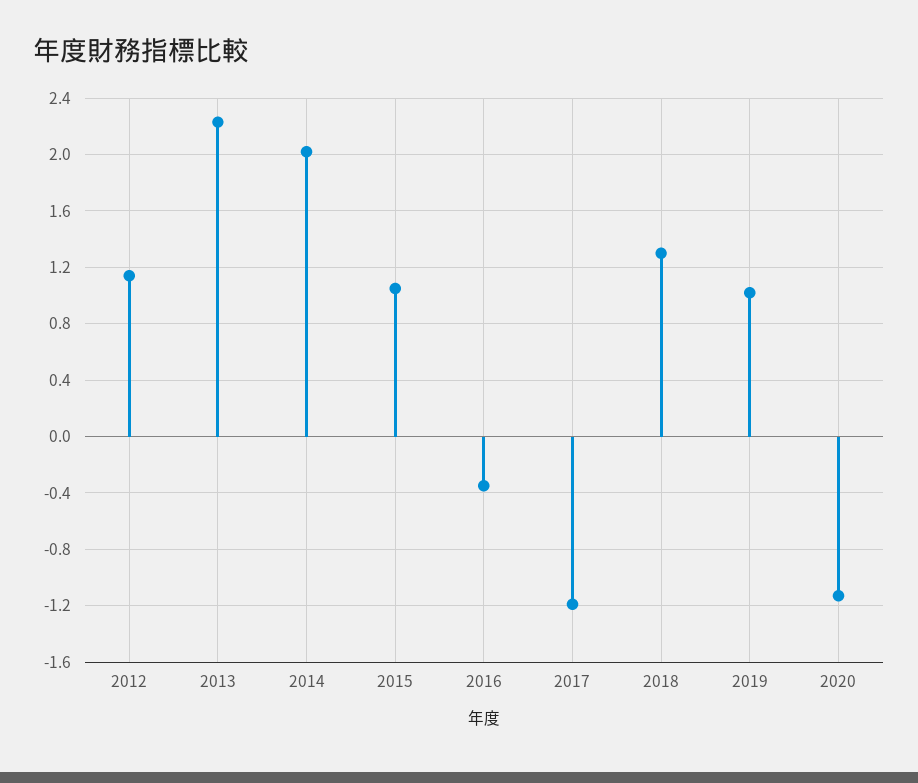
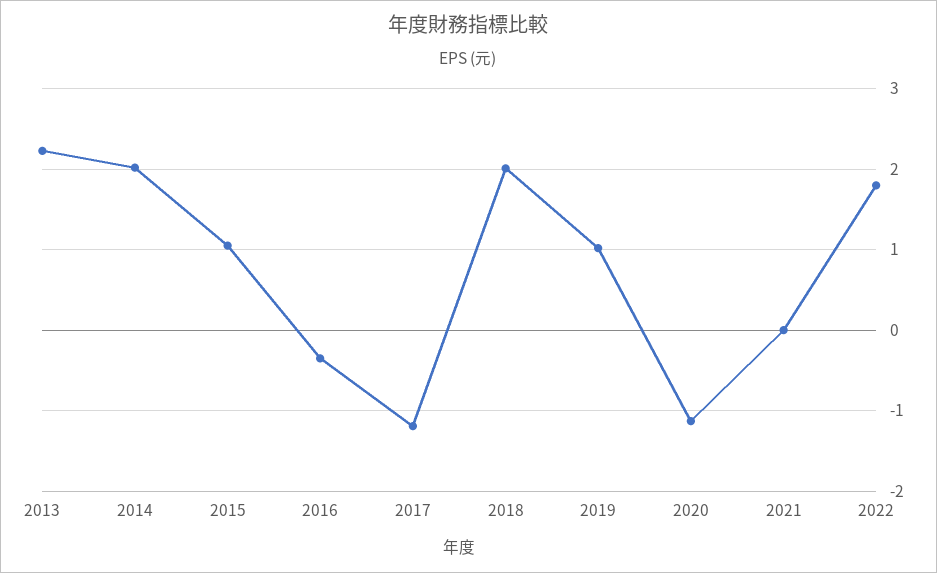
2012: 1.15 -> none
2018: 1.3 -> 2
2021: none -> 0
2022: none -> 1.8

